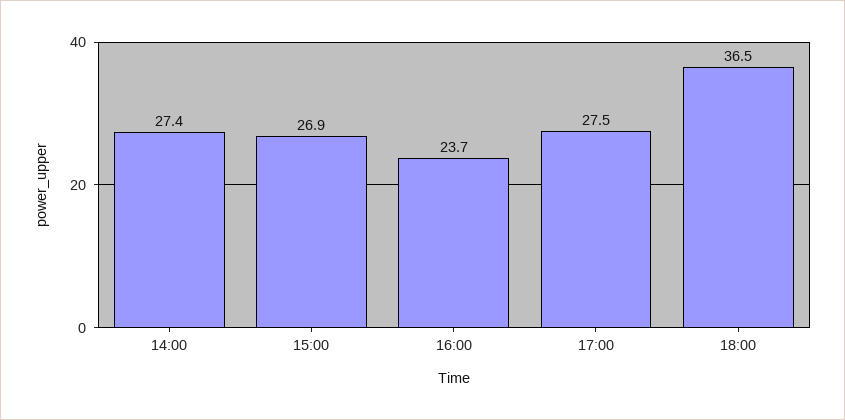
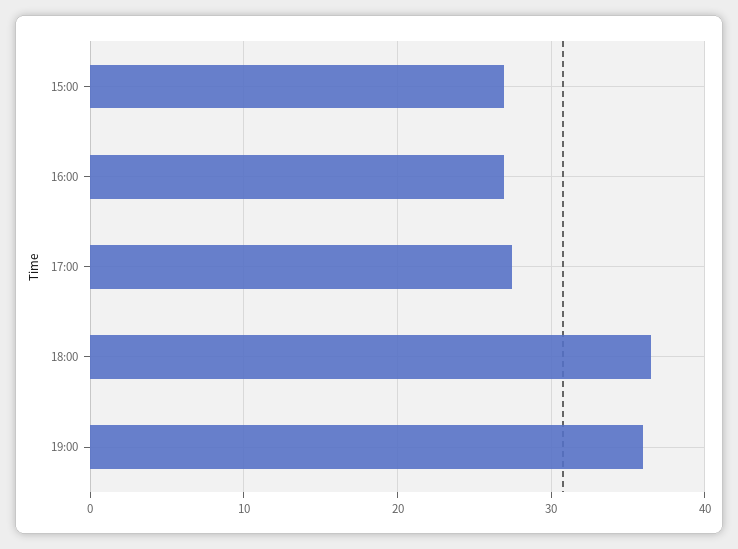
14:00: 27.4 -> none
16:00: 23.7 -> 27
19:00: none -> 36

